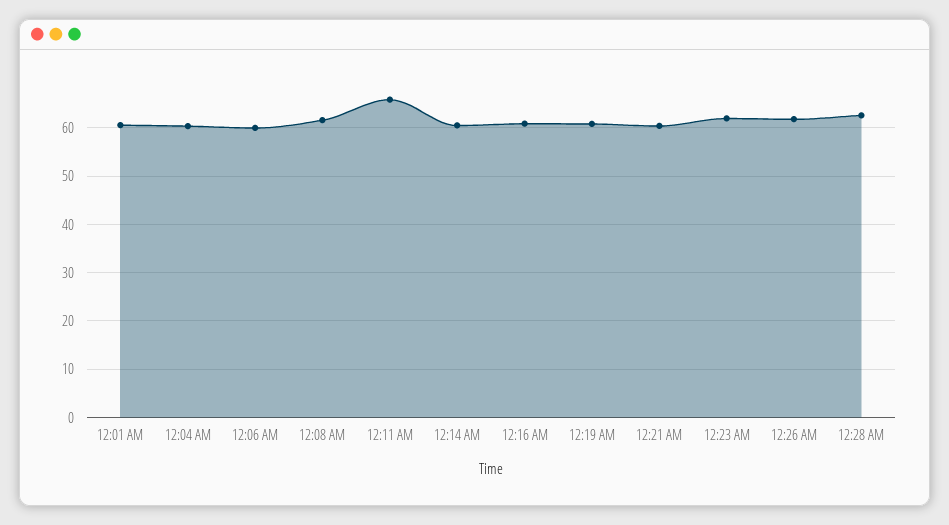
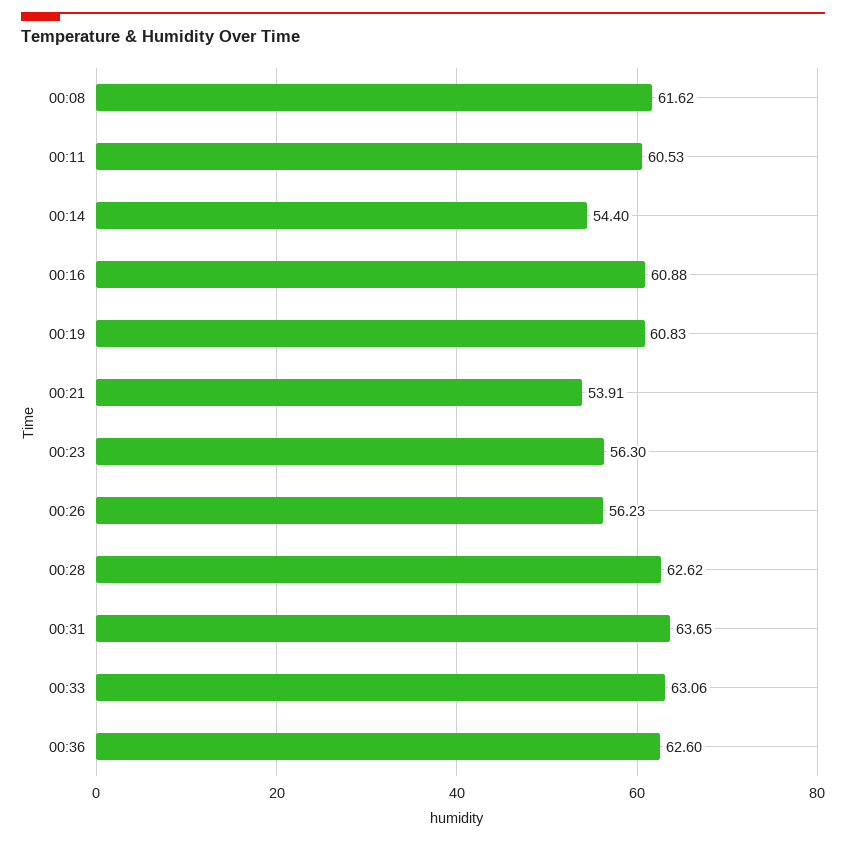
12:01 AM: 60 -> none
12:04 AM: 60 -> none
12:06 AM: 60 -> none
12:11 AM: 66 -> 60.53
12:14 AM: 60 -> 54.4
12:21 AM: 60 -> 53.91
12:23 AM: 62 -> 56.3
12:26 AM: 62 -> 56.23
00:31: none -> 63.65
00:33: none -> 63.06
00:36: none -> 62.6

